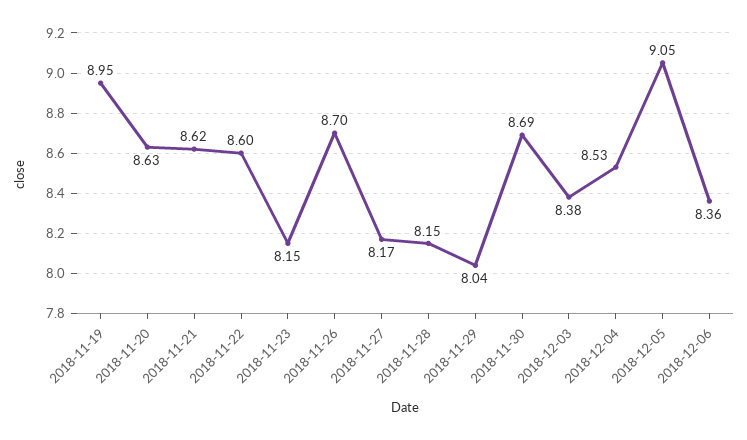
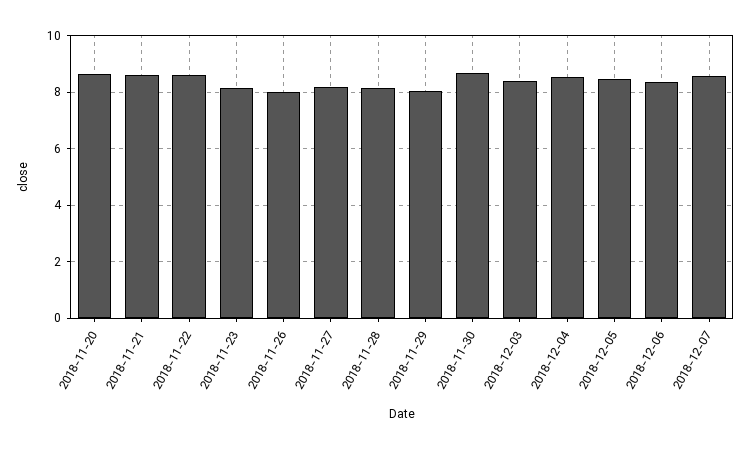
2018-11-19: 8.95 -> none
2018-11-26: 8.7 -> 8
2018-12-05: 9.05 -> 8.5
2018-12-07: none -> 8.5

